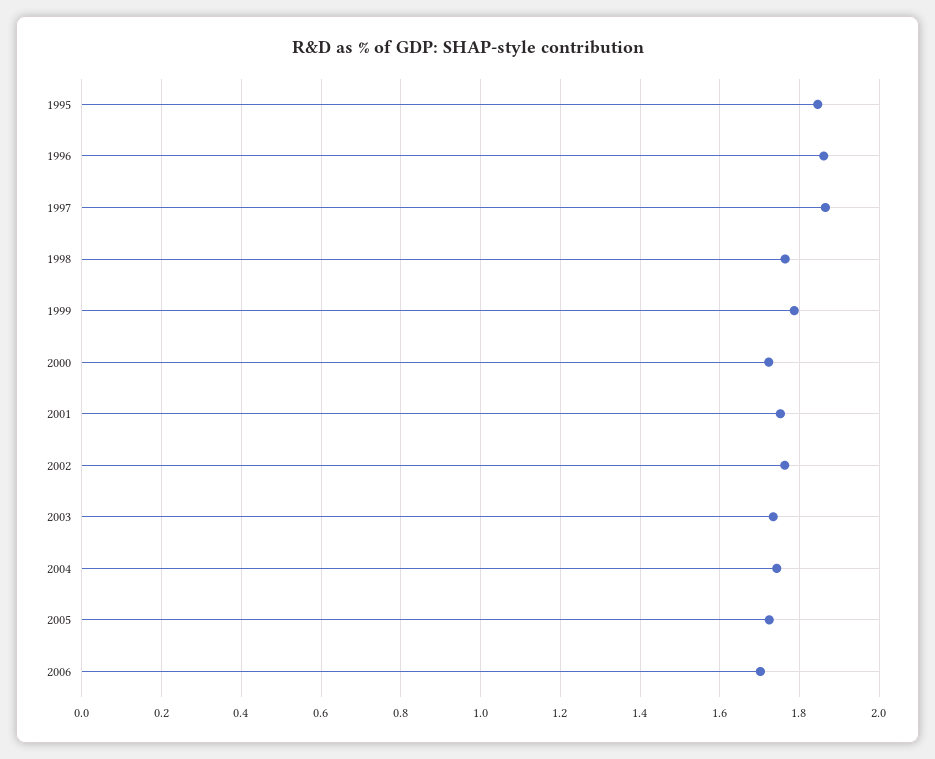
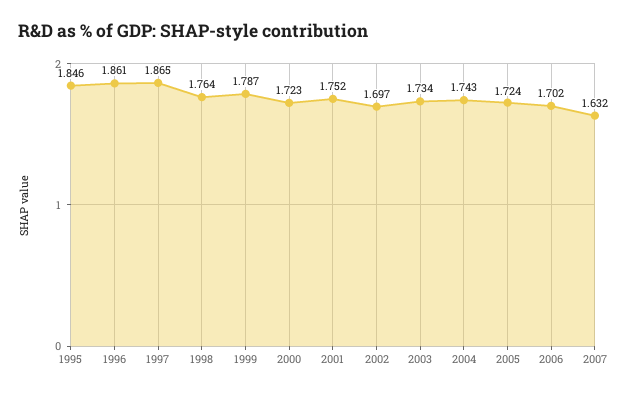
2002: 1.76 -> 1.697
2007: none -> 1.632

